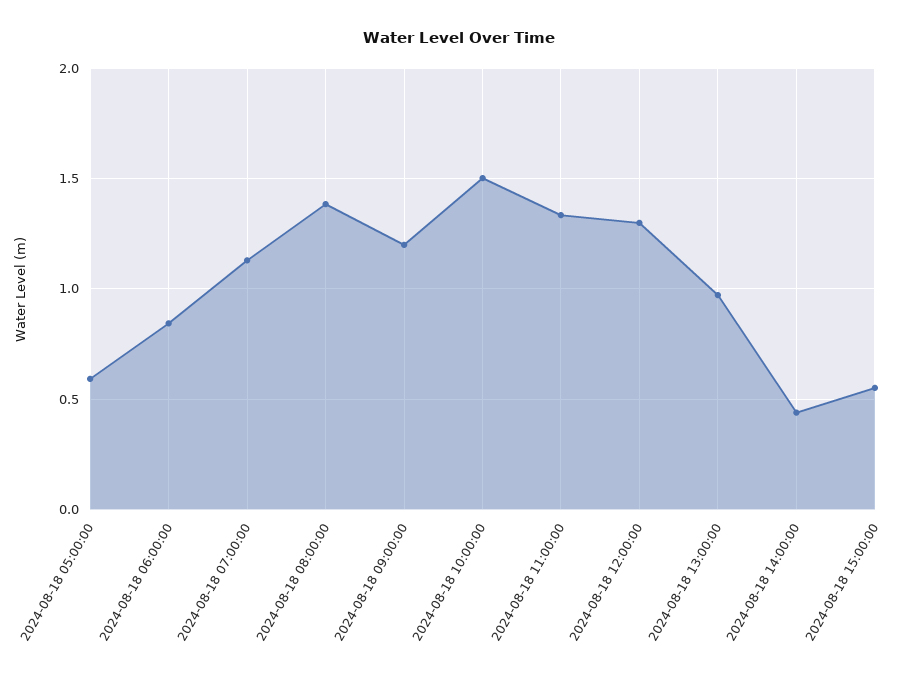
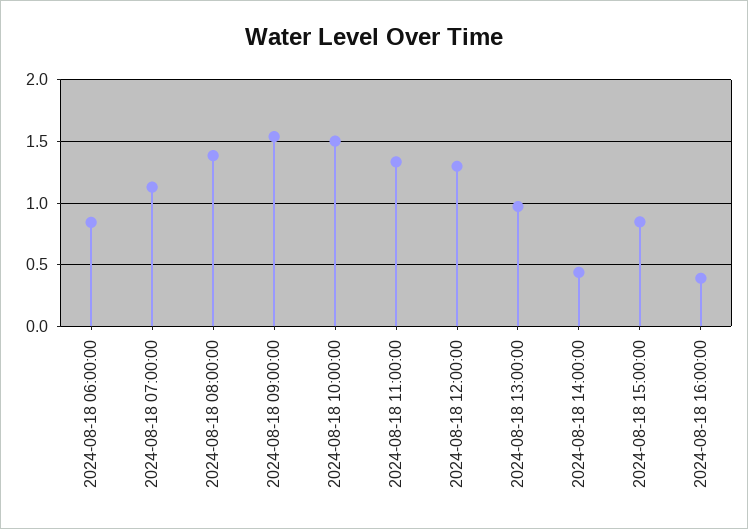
2024-08-18 05:00:00: 0.6 -> none
2024-08-18 09:00:00: 1.2 -> 1.55
2024-08-18 15:00:00: 0.55 -> 0.85
2024-08-18 16:00:00: none -> 0.4

